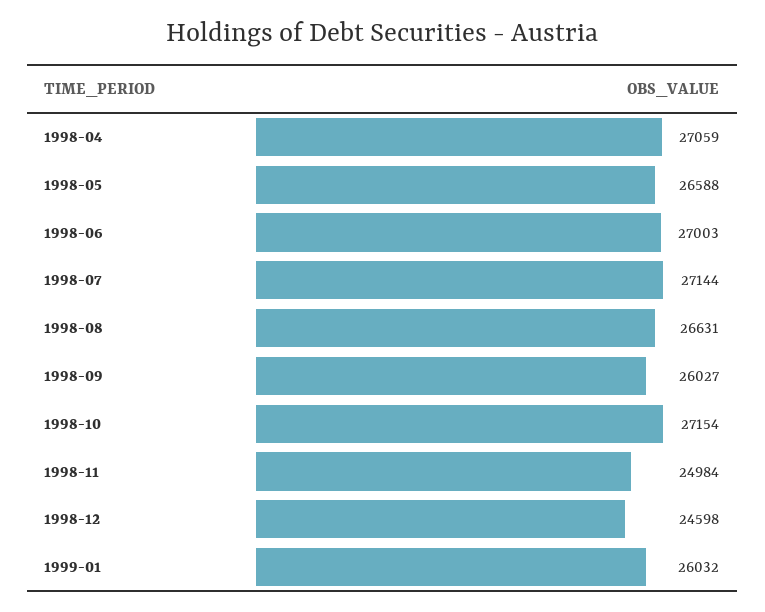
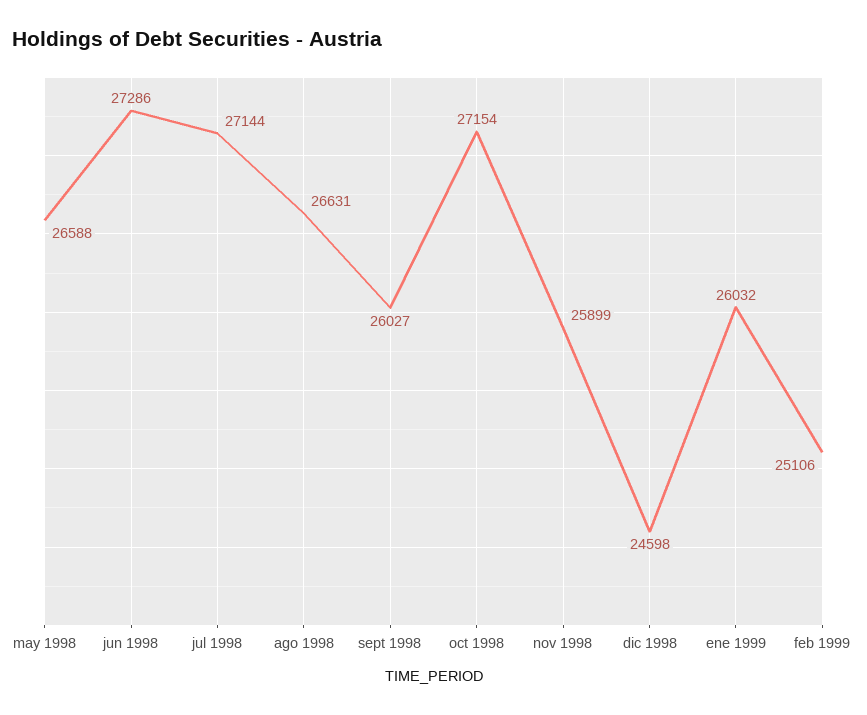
1998-04: 27059 -> none
1998-06: 27003 -> 27286
1998-11: 24984 -> 25899
feb 1999: none -> 25106

